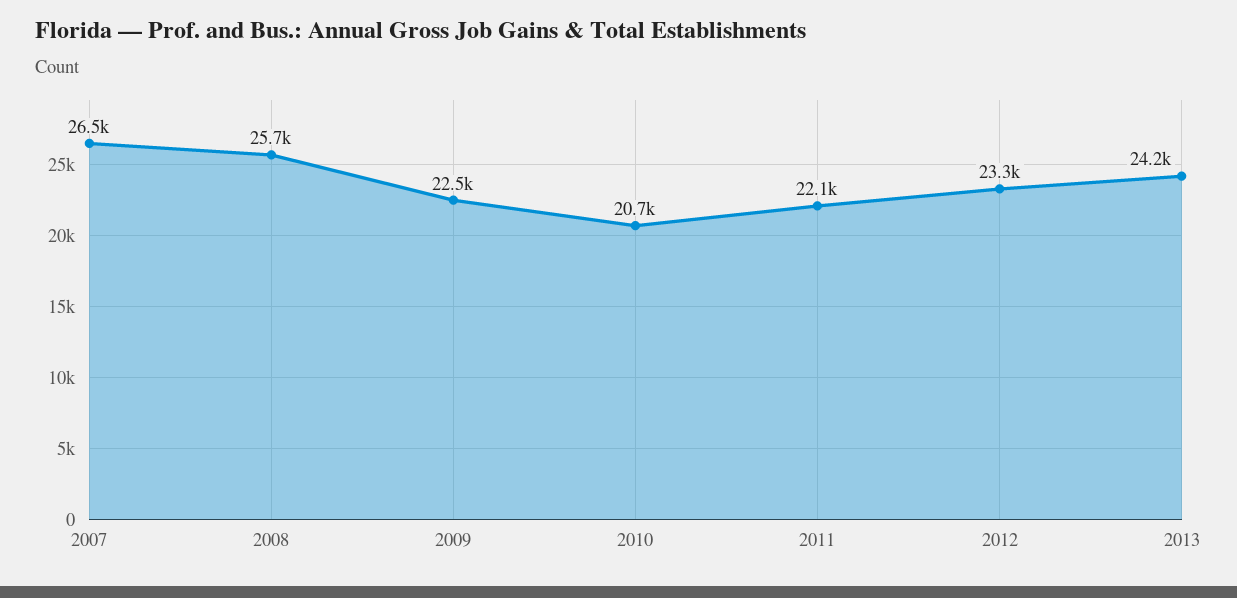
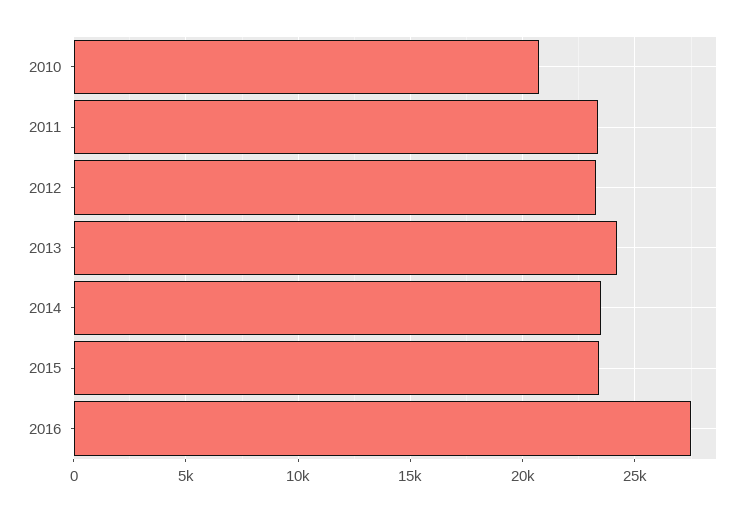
2007: 26500 -> none
2008: 25700 -> none
2009: 22500 -> none
2011: 22100 -> 23500
2014: none -> 23500
2015: none -> 23500
2016: none -> 27500

